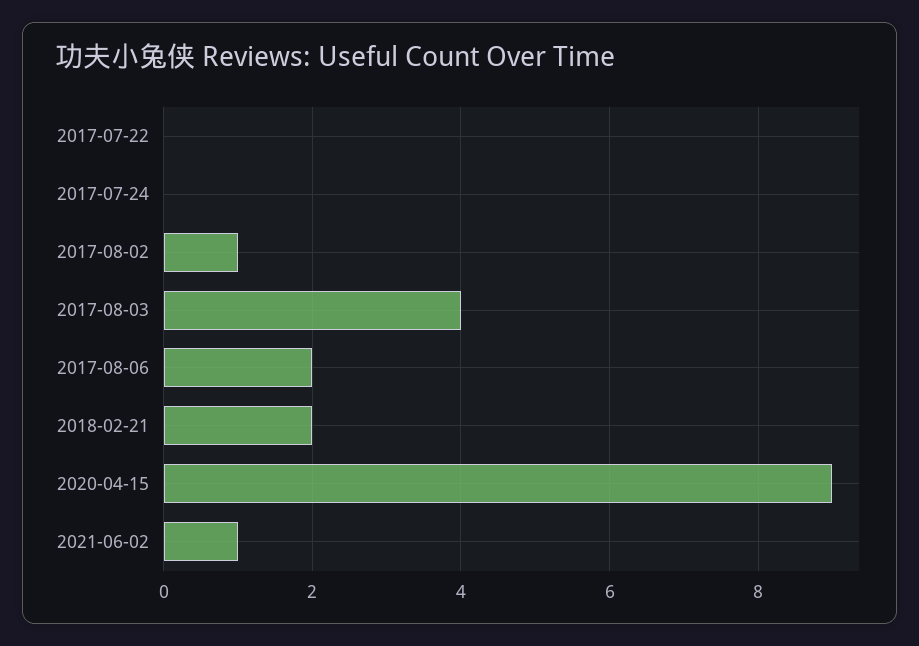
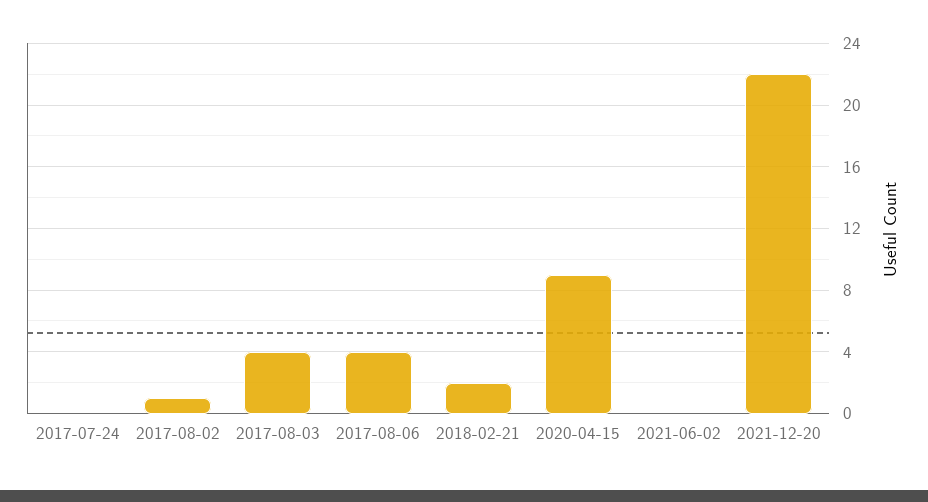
2017-07-22: 0 -> none
2017-08-06: 2 -> 4
2021-06-02: 1 -> 0
2021-12-20: none -> 22

